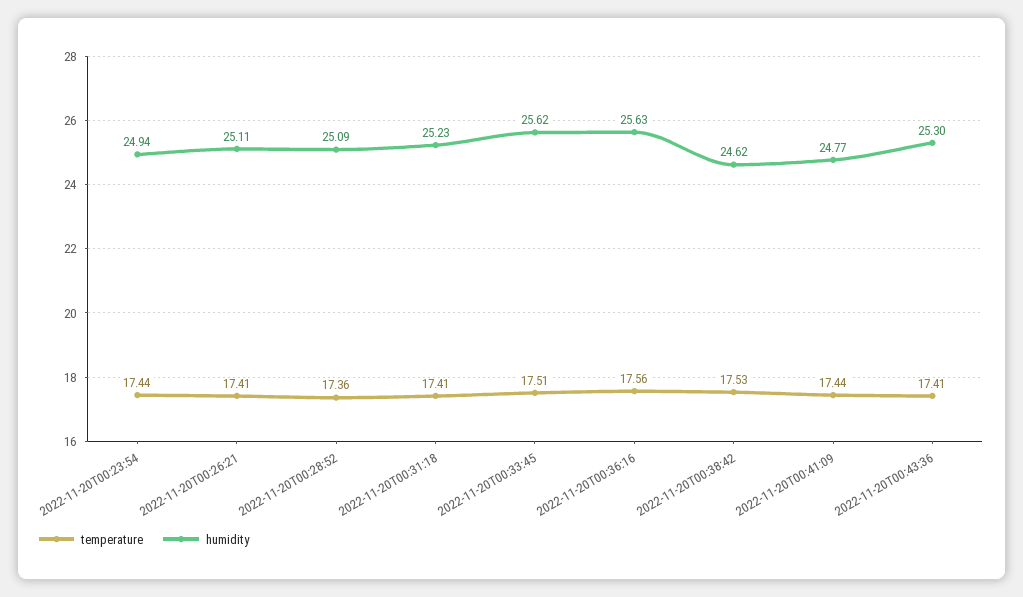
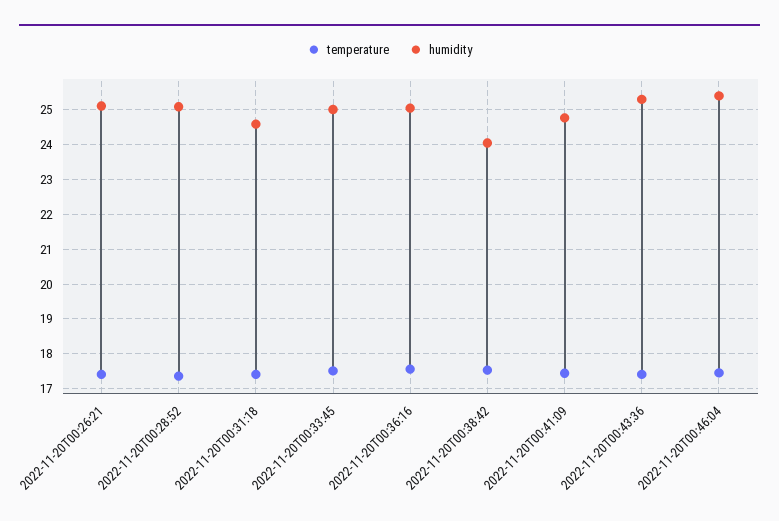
temperature, 2022-11-20T00:23:54: 17.44 -> none
humidity, 2022-11-20T00:23:54: 24.94 -> none
humidity, 2022-11-20T00:31:18: 25.23 -> 24.6
humidity, 2022-11-20T00:33:45: 25.62 -> 25
humidity, 2022-11-20T00:36:16: 25.63 -> 25
humidity, 2022-11-20T00:38:42: 24.62 -> 24
temperature, 2022-11-20T00:46:04: none -> 17.4
humidity, 2022-11-20T00:46:04: none -> 25.4

